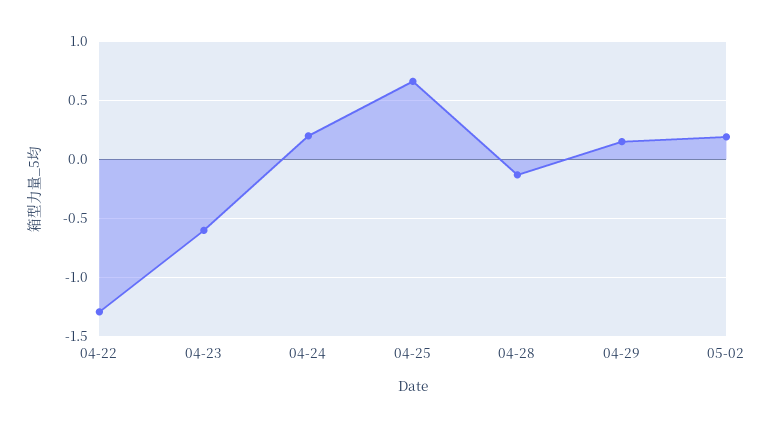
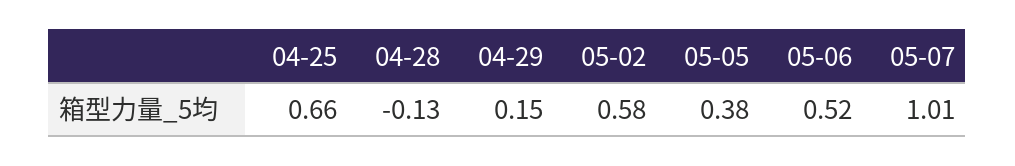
04-22: -1.3 -> none
04-23: -0.6 -> none
04-24: 0.2 -> none
05-02: 0.2 -> 0.58
05-05: none -> 0.38
05-06: none -> 0.52
05-07: none -> 1.01

